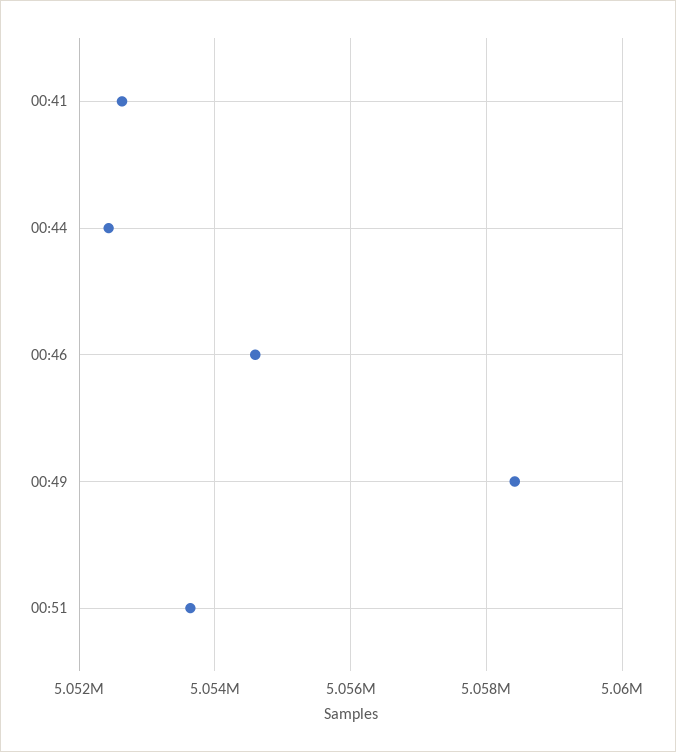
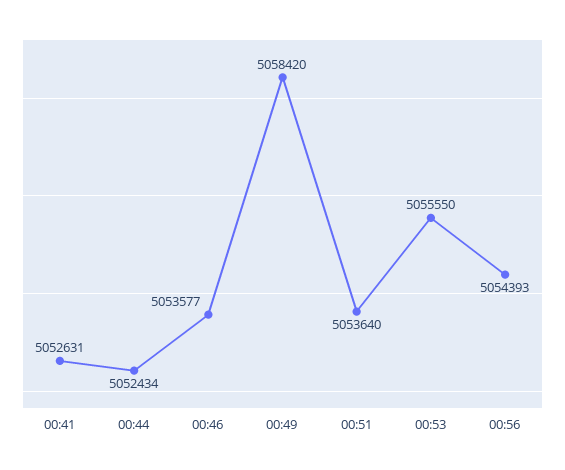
00:46: 5054600 -> 5053577
00:53: none -> 5055550
00:56: none -> 5054393

